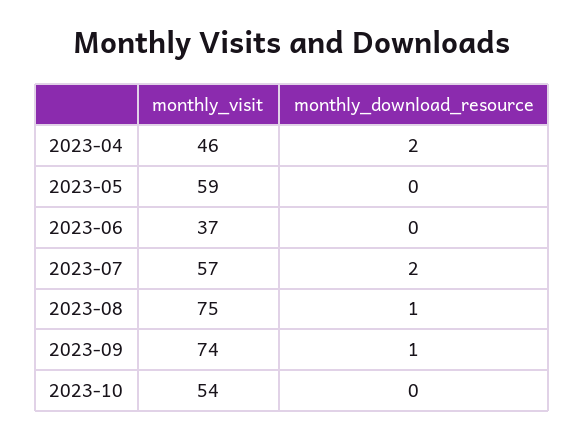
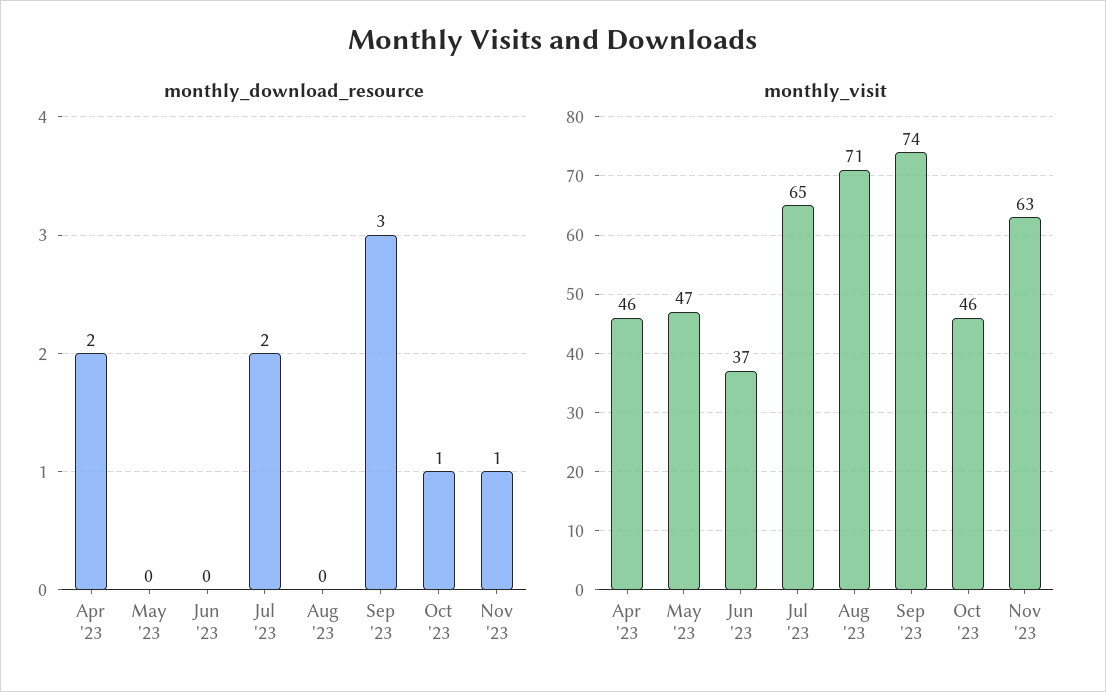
monthly_visit, 2023-05: 59 -> 47
monthly_visit, 2023-07: 57 -> 65
monthly_visit, 2023-08: 75 -> 71
monthly_download_resource, 2023-08: 1 -> 0
monthly_download_resource, 2023-09: 1 -> 3
monthly_visit, 2023-10: 54 -> 46
monthly_download_resource, 2023-10: 0 -> 1
monthly_download_resource, Nov '23: none -> 1
monthly_visit, Nov '23: none -> 63

